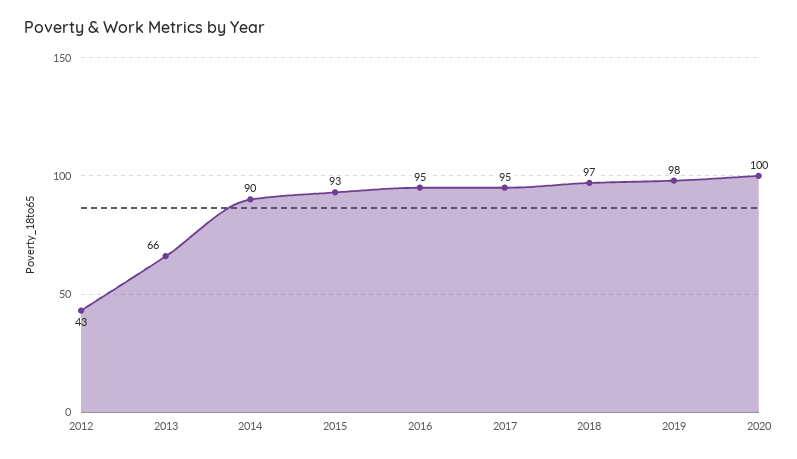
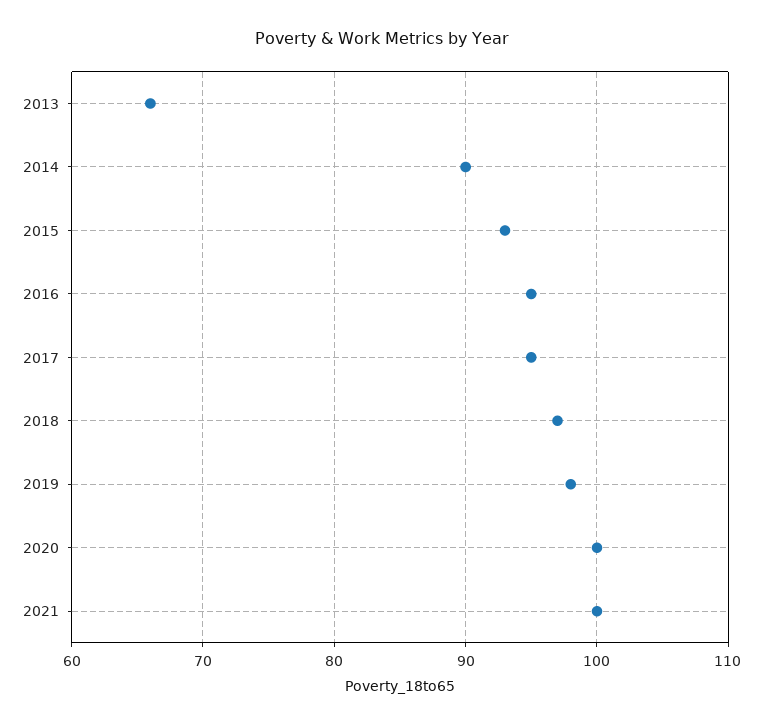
2012: 43 -> none
2021: none -> 100

